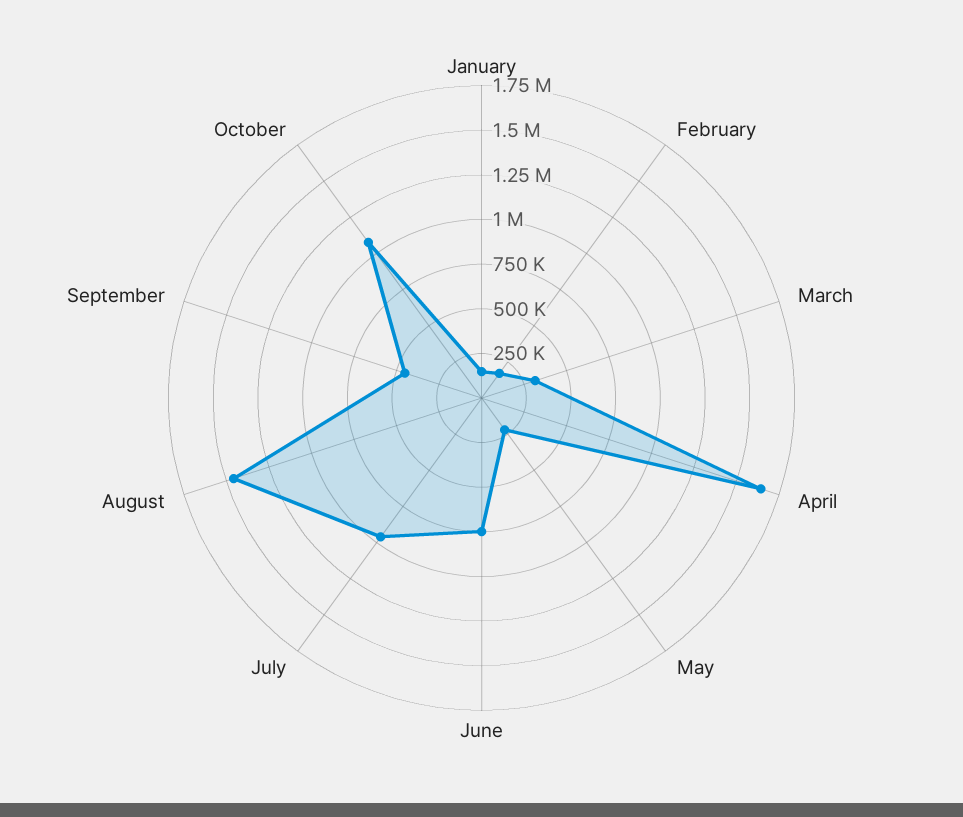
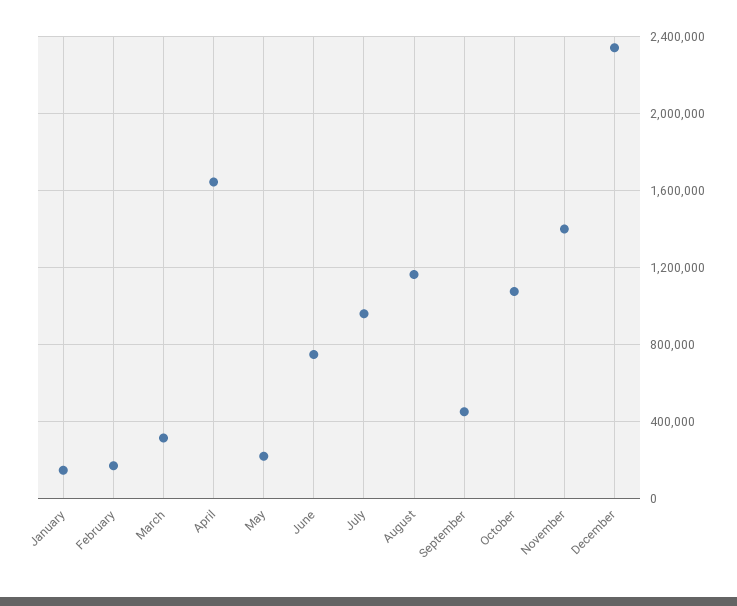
August: 1450000 -> 1150000
November: none -> 1400000
December: none -> 2350000

